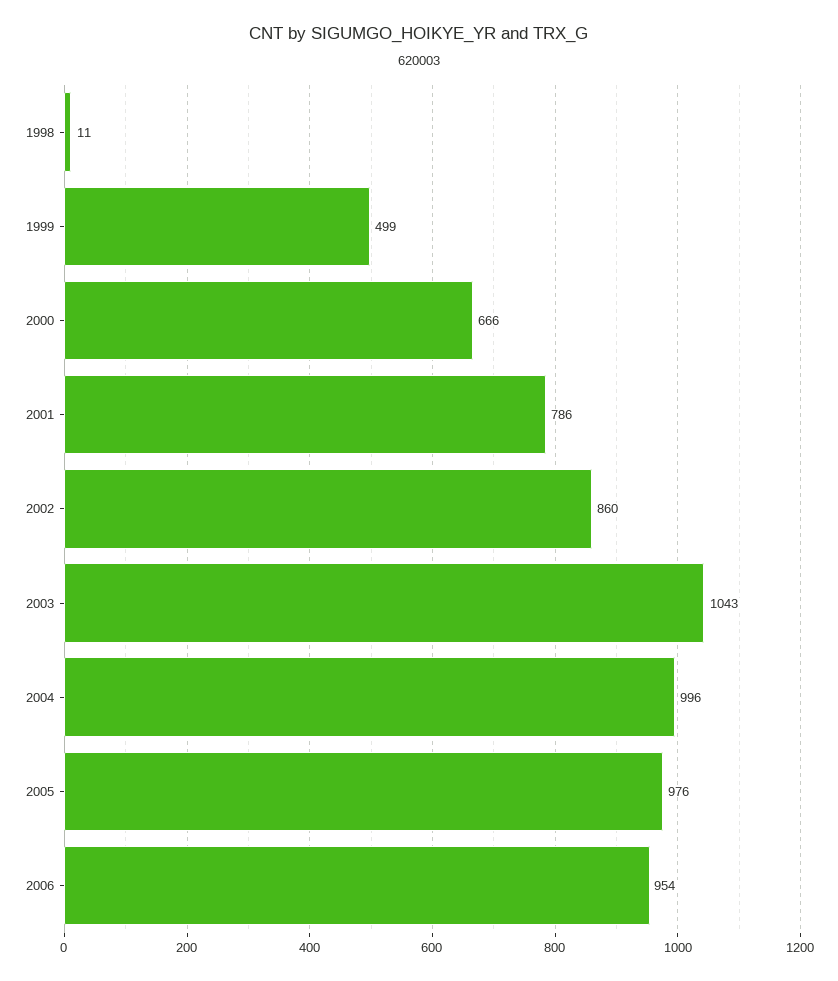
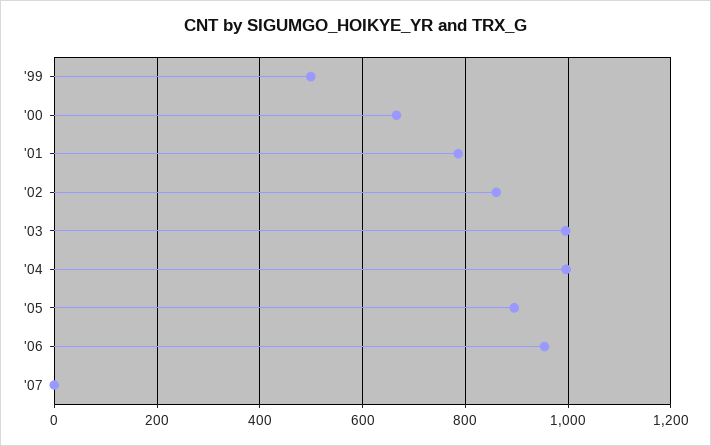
1998: 11 -> none
2003: 1043 -> 1000
2005: 976 -> 900
'07: none -> 0

